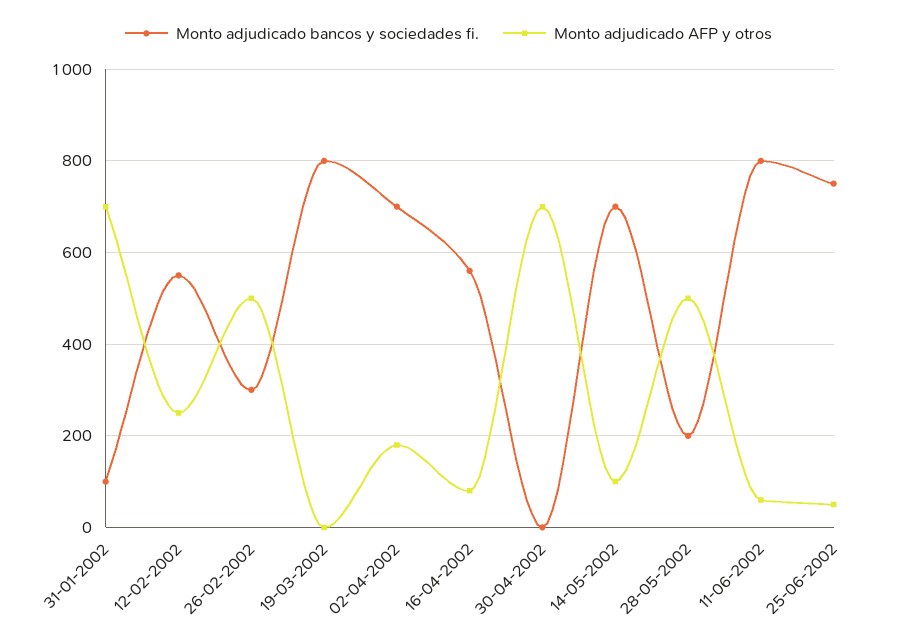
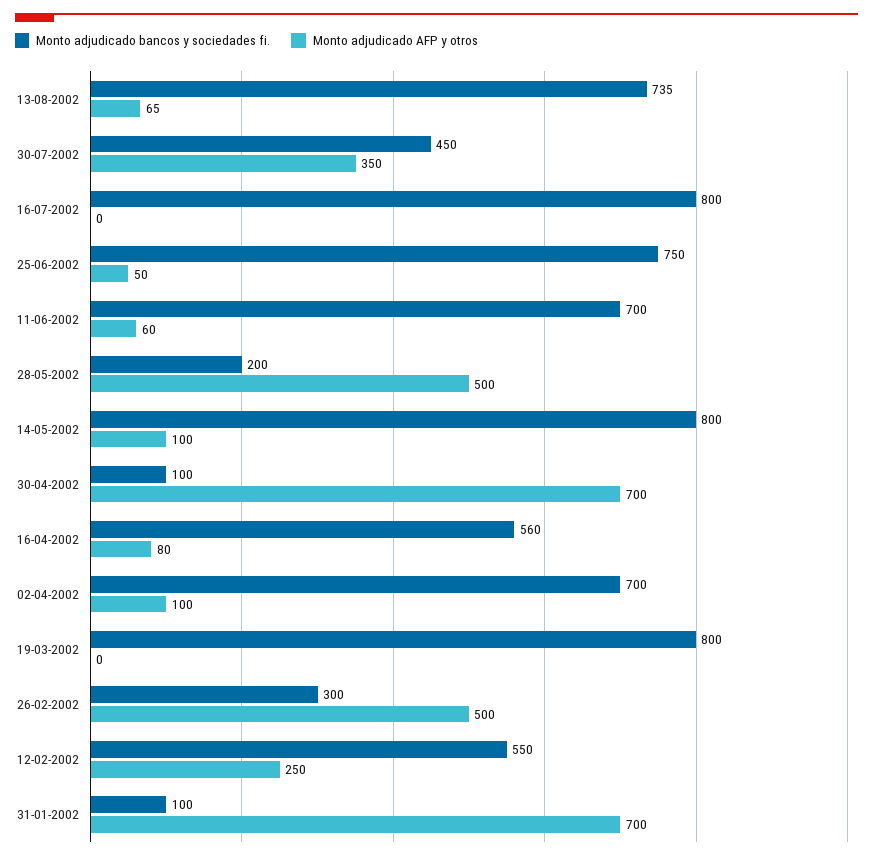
Monto adjudicado AFP y otros, 02-04-2002: 180 -> 100
Monto adjudicado bancos y sociedades fi., 30-04-2002: 0 -> 100
Monto adjudicado bancos y sociedades fi., 14-05-2002: 700 -> 800
Monto adjudicado bancos y sociedades fi., 11-06-2002: 800 -> 700
Monto adjudicado bancos y sociedades fi., 13-08-2002: none -> 735
Monto adjudicado AFP y otros, 13-08-2002: none -> 65
Monto adjudicado bancos y sociedades fi., 30-07-2002: none -> 450
Monto adjudicado AFP y otros, 30-07-2002: none -> 350
Monto adjudicado bancos y sociedades fi., 16-07-2002: none -> 800
Monto adjudicado AFP y otros, 16-07-2002: none -> 0

